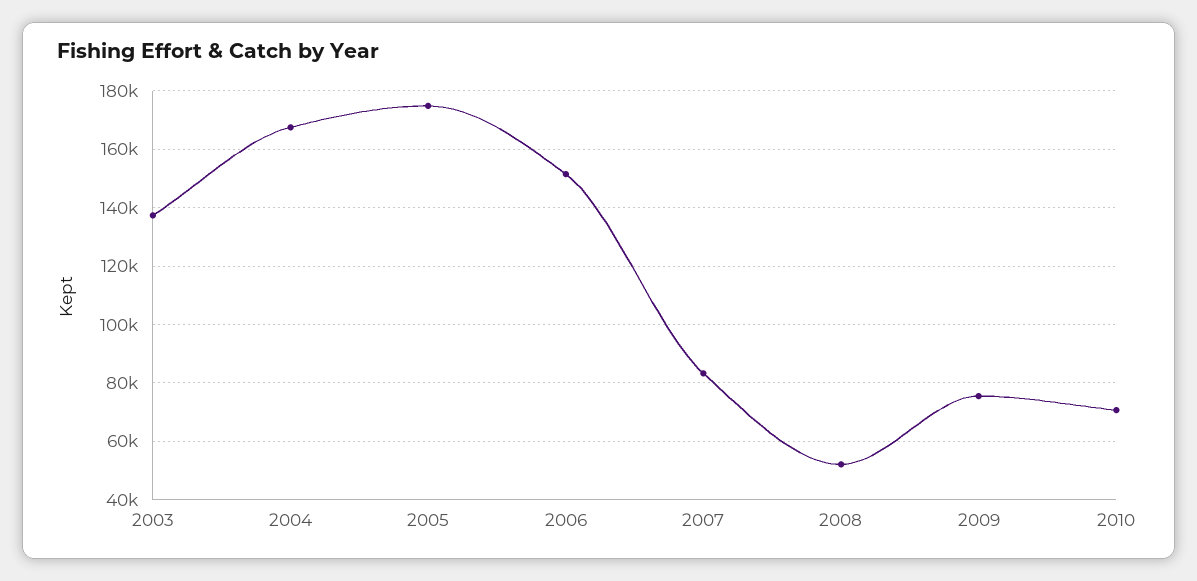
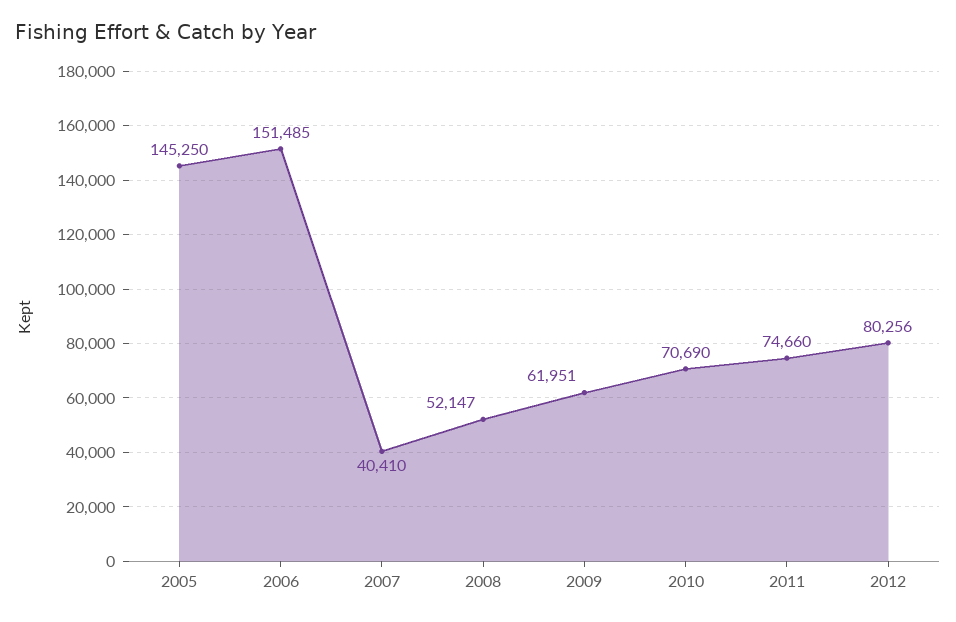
2003: 137500 -> none
2004: 167500 -> none
2005: 175000 -> 145250
2007: 82500 -> 40410
2009: 75000 -> 61951
2011: none -> 74660
2012: none -> 80256

